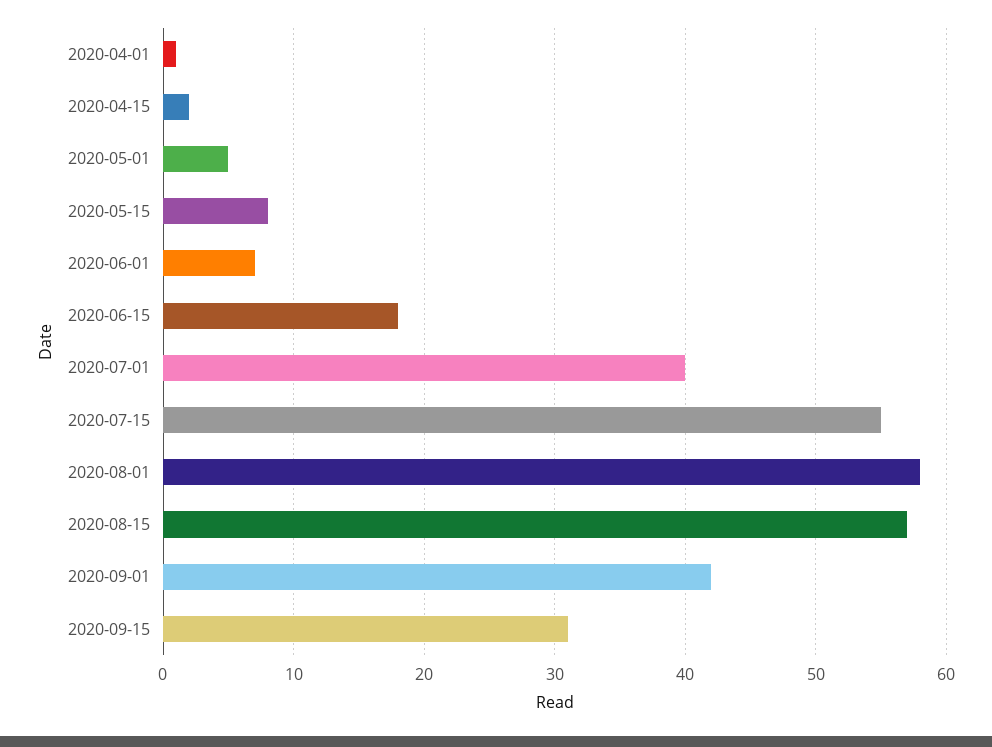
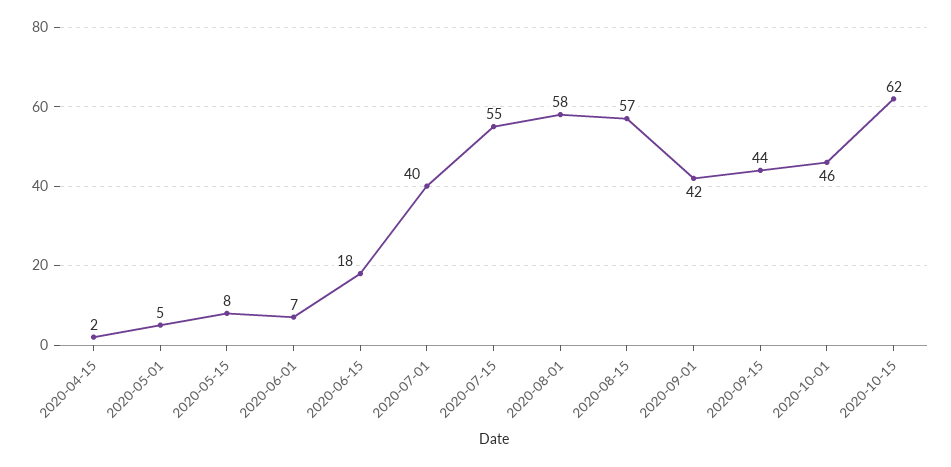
2020-04-01: 1 -> none
2020-09-15: 31 -> 44
2020-10-01: none -> 46
2020-10-15: none -> 62

